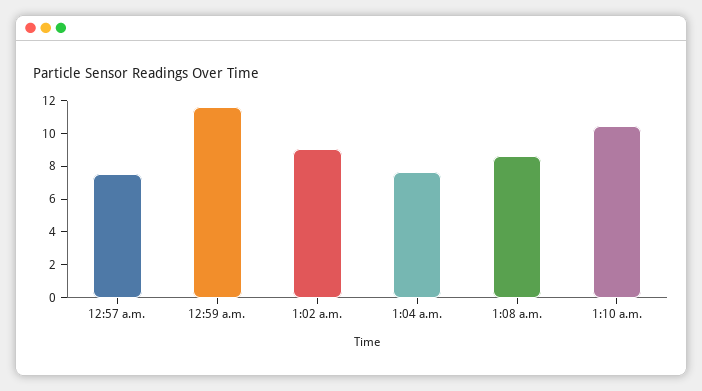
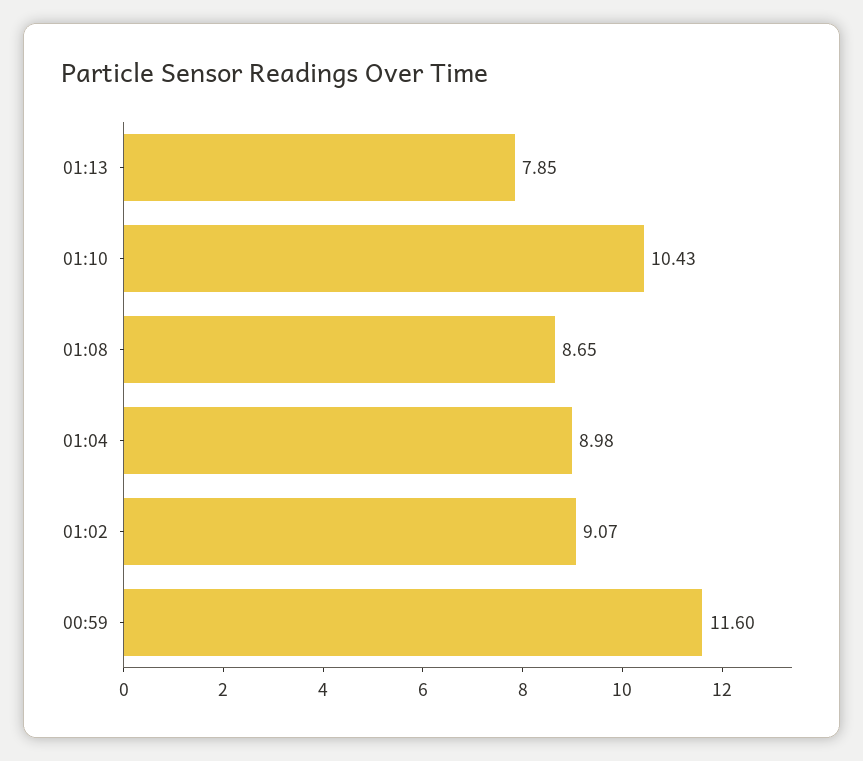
12:57 a.m.: 7.5 -> none
1:04 a.m.: 7.5 -> 8.98
01:13: none -> 7.85

